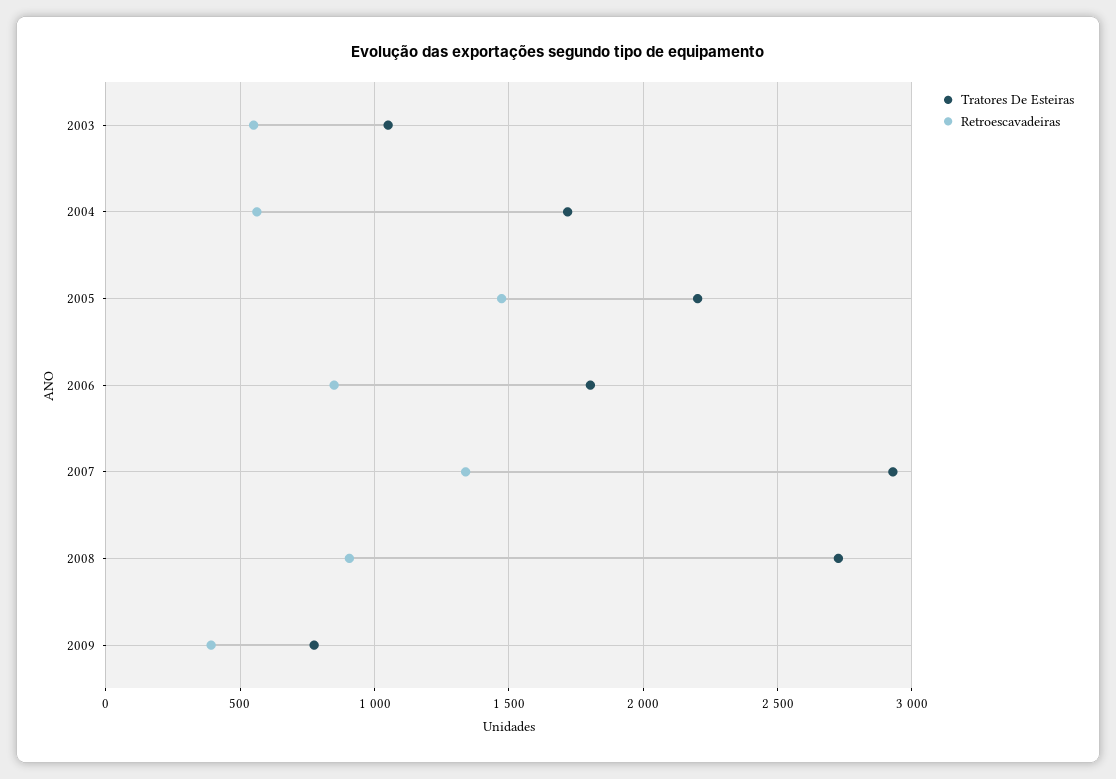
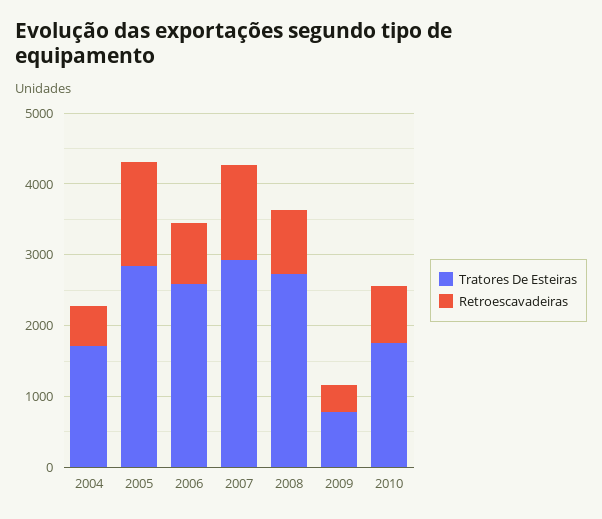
Tratores De Esteiras, 2003: 1050 -> none
Retroescavadeiras, 2003: 550 -> none
Tratores De Esteiras, 2005: 2200 -> 2800
Tratores De Esteiras, 2006: 1800 -> 2600
Tratores De Esteiras, 2010: none -> 1800
Retroescavadeiras, 2010: none -> 800

